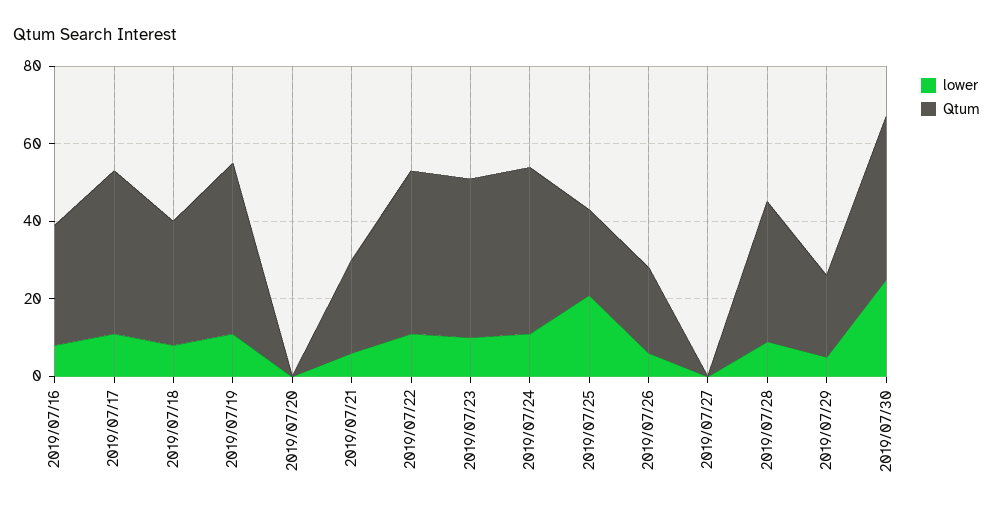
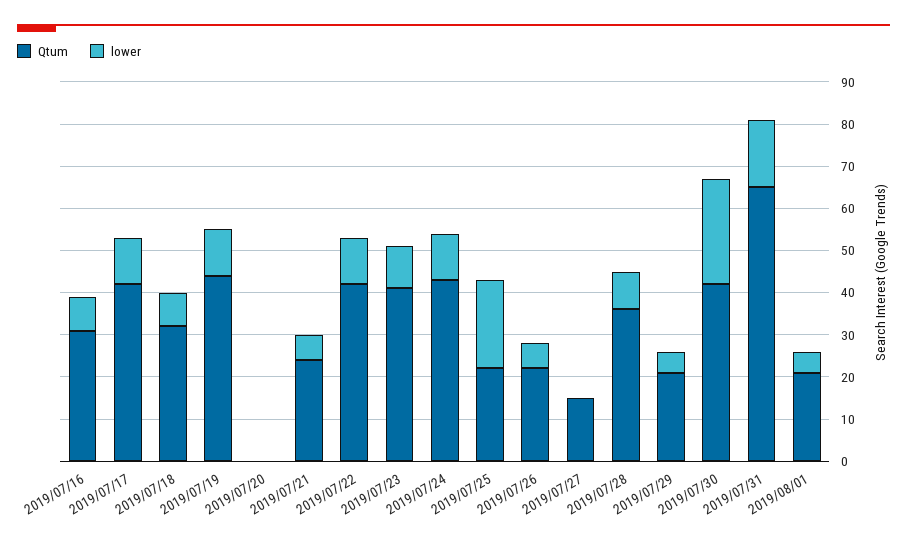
Qtum, 2019/07/27: 0 -> 15
Qtum, 2019/07/31: none -> 65
lower, 2019/07/31: none -> 15
Qtum, 2019/08/01: none -> 20
lower, 2019/08/01: none -> 5

